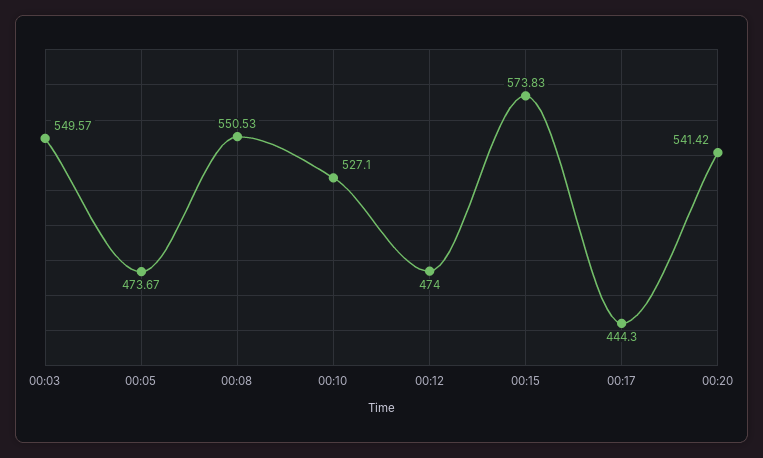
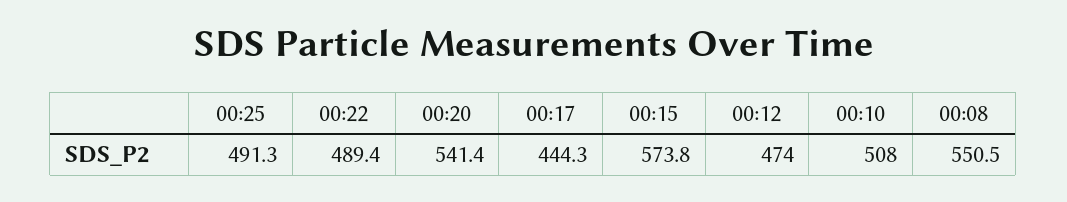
00:03: 549.57 -> none
00:05: 473.67 -> none
00:10: 527.1 -> 508
00:25: none -> 491.3
00:22: none -> 489.4

